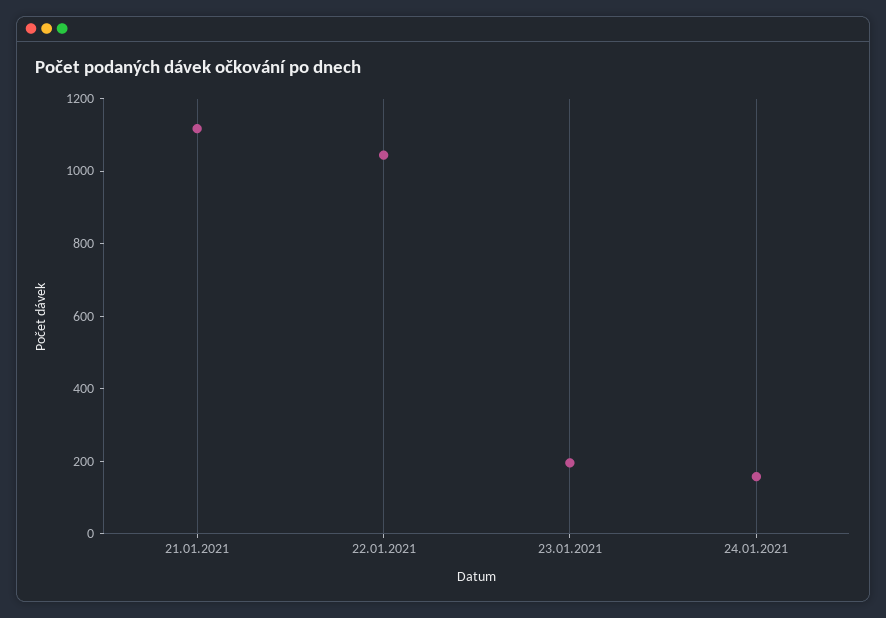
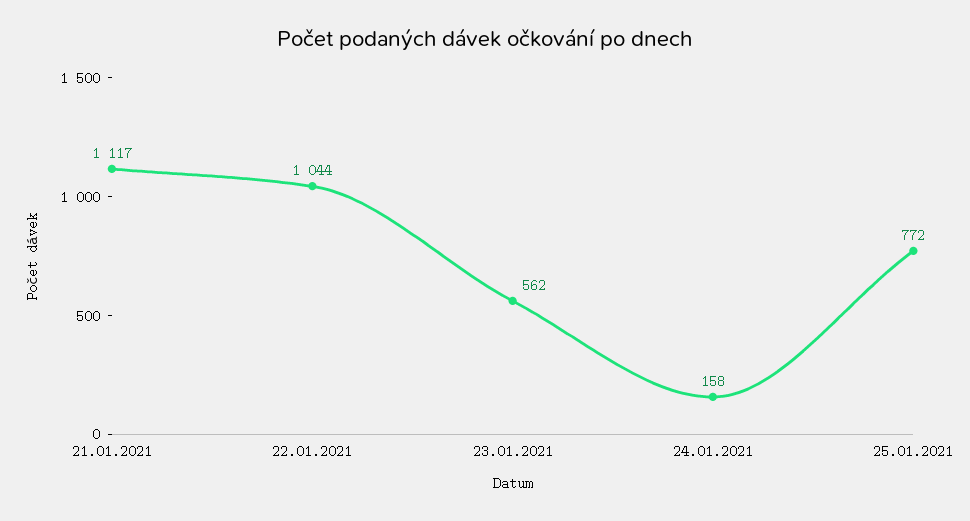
23.01.2021: 200 -> 562
25.01.2021: none -> 772

